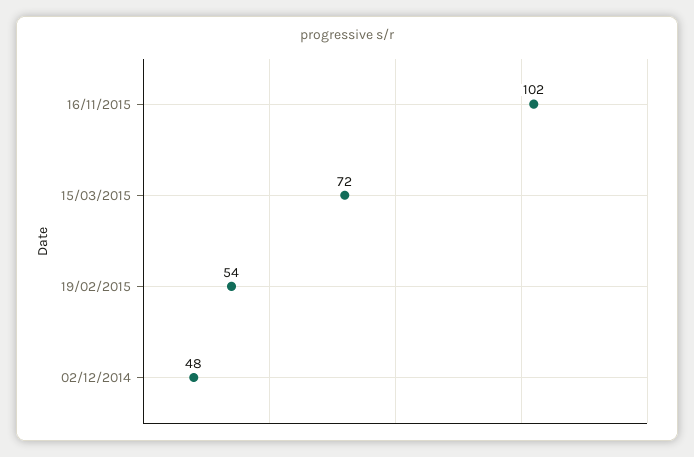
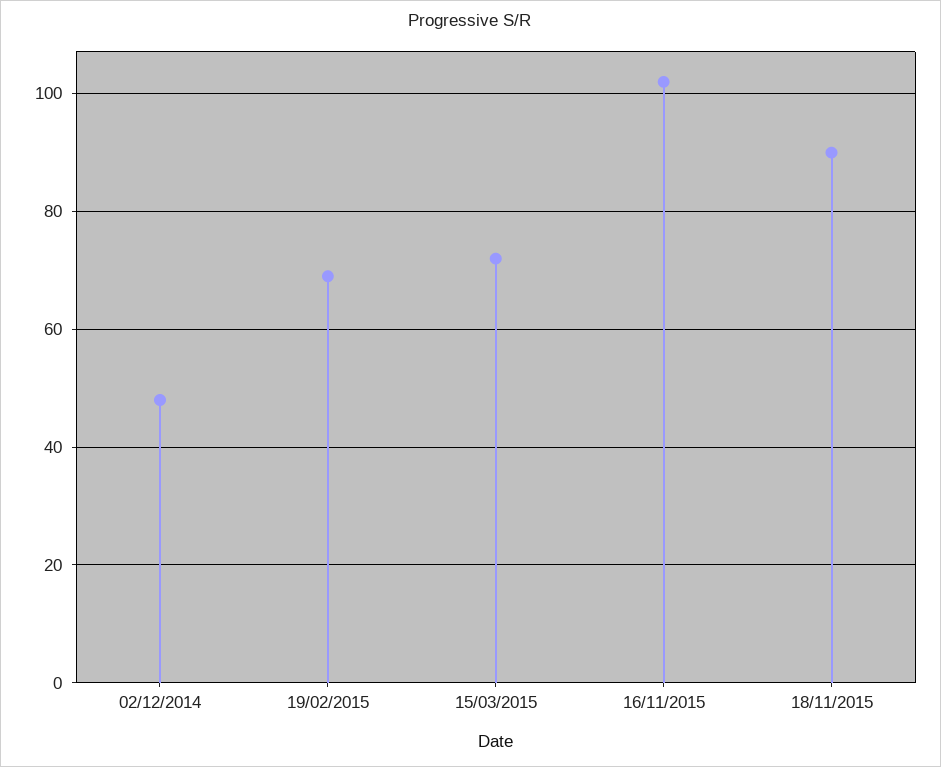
19/02/2015: 54 -> 70
18/11/2015: none -> 90

